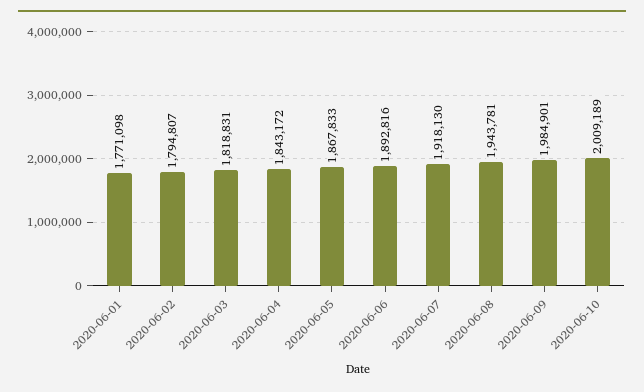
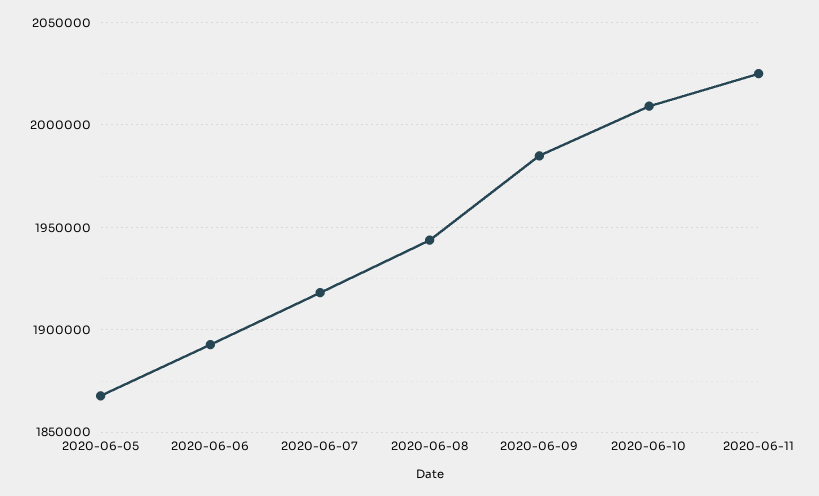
2020-06-01: 1771098 -> none
2020-06-02: 1794807 -> none
2020-06-03: 1818831 -> none
2020-06-04: 1843172 -> none
2020-06-11: none -> 2025000

